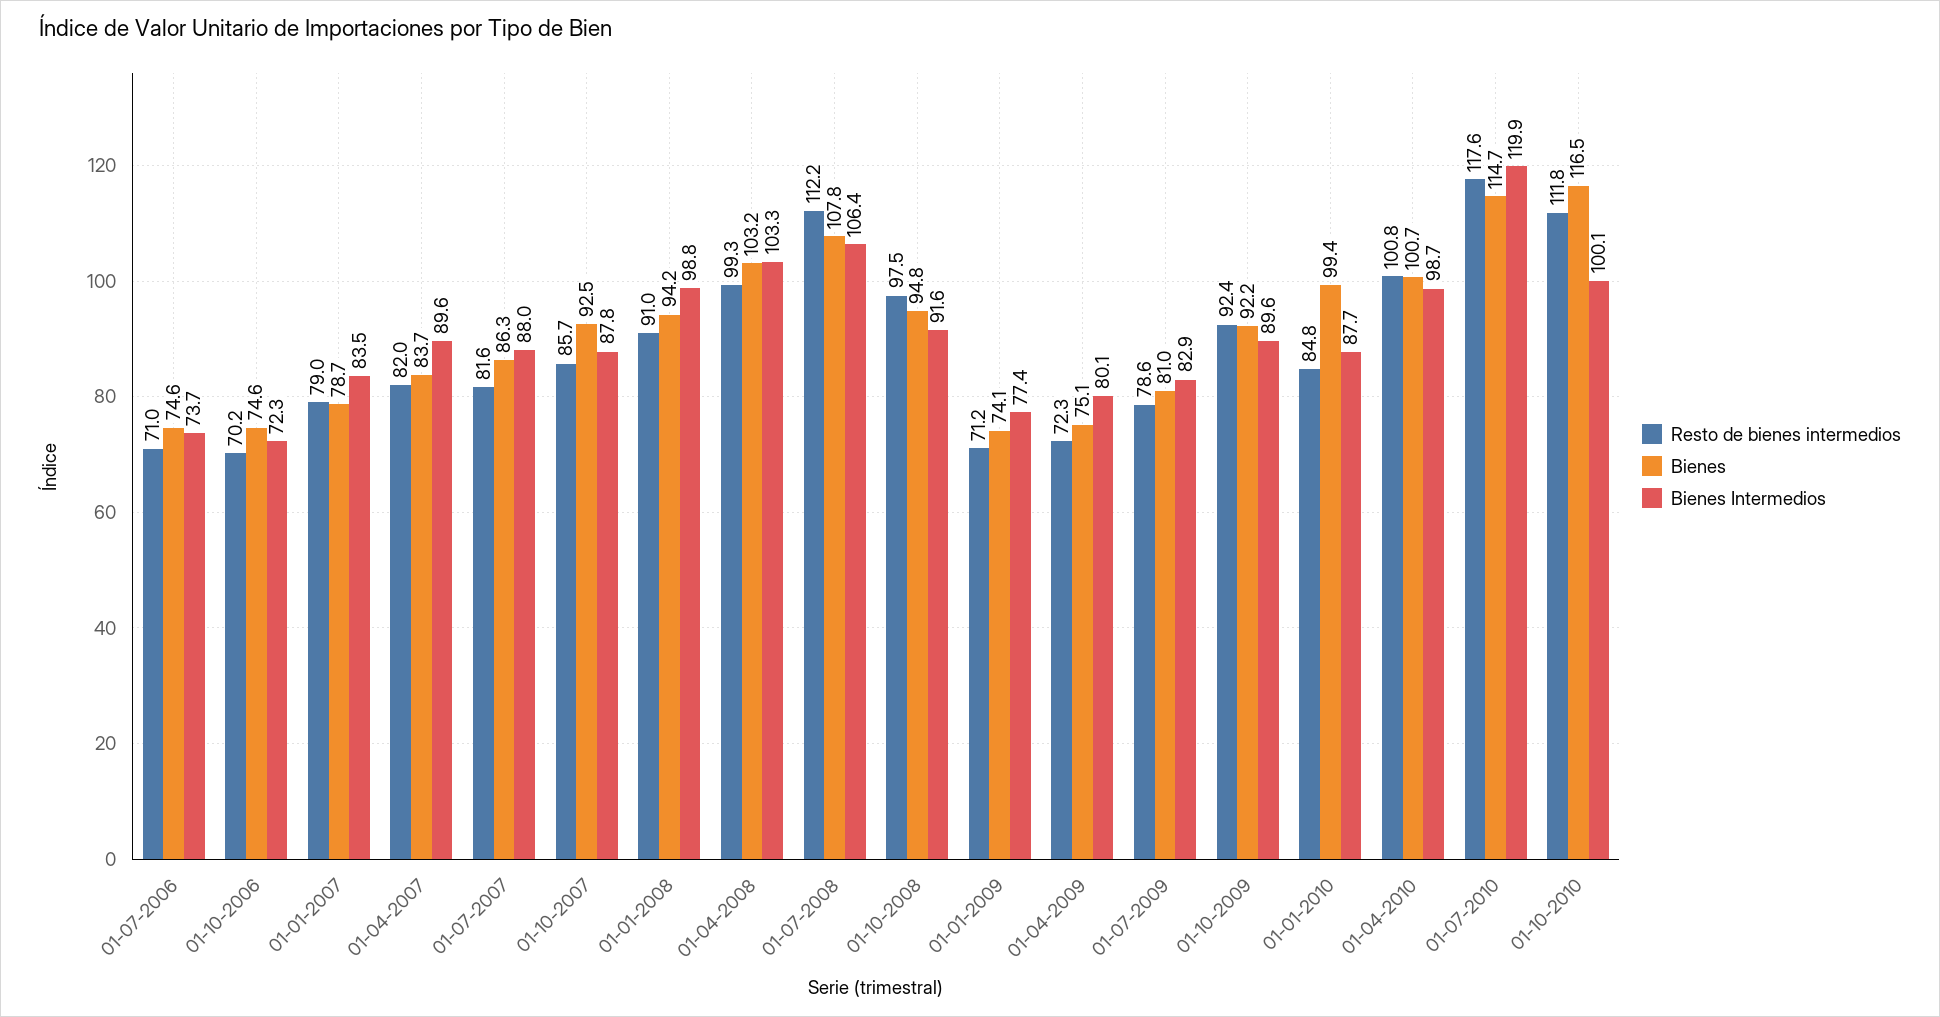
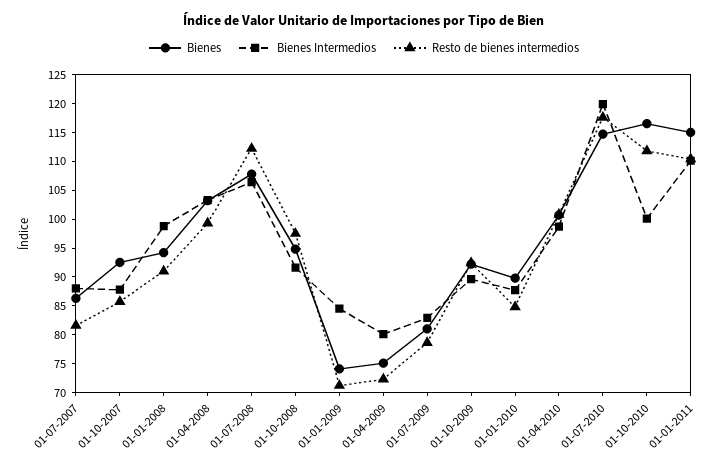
Resto de bienes intermedios, 01-07-2006: 71 -> none
Bienes, 01-07-2006: 74.6 -> none
Bienes Intermedios, 01-07-2006: 73.7 -> none
Resto de bienes intermedios, 01-10-2006: 70.2 -> none
Bienes, 01-10-2006: 74.6 -> none
Bienes Intermedios, 01-10-2006: 72.3 -> none
Resto de bienes intermedios, 01-01-2007: 79 -> none
Bienes, 01-01-2007: 78.7 -> none
Bienes Intermedios, 01-01-2007: 83.5 -> none
Resto de bienes intermedios, 01-04-2007: 82 -> none
Bienes, 01-04-2007: 83.7 -> none
Bienes Intermedios, 01-04-2007: 89.6 -> none
Bienes Intermedios, 01-01-2009: 77.4 -> 85
Bienes, 01-01-2010: 99.4 -> 90
Bienes, 01-01-2011: none -> 115
Bienes Intermedios, 01-01-2011: none -> 110
Resto de bienes intermedios, 01-01-2011: none -> 110

